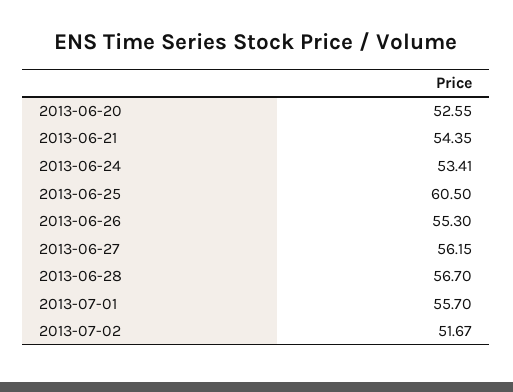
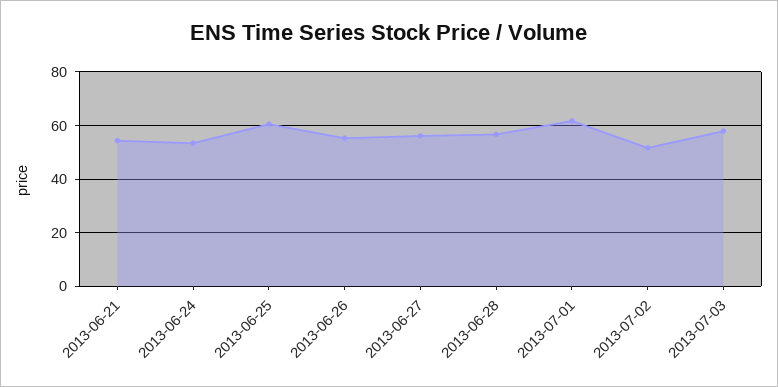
2013-06-20: 52.55 -> none
2013-07-01: 55.7 -> 62.5
2013-07-03: none -> 57.5

